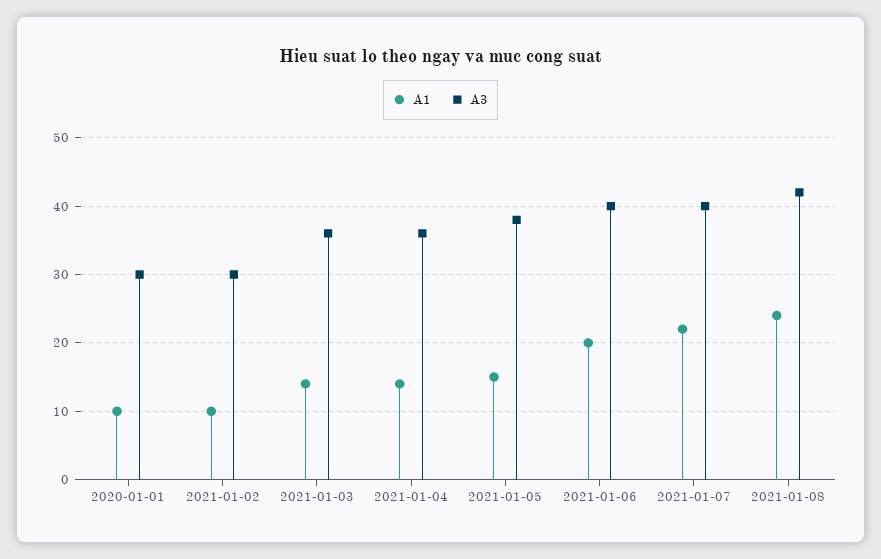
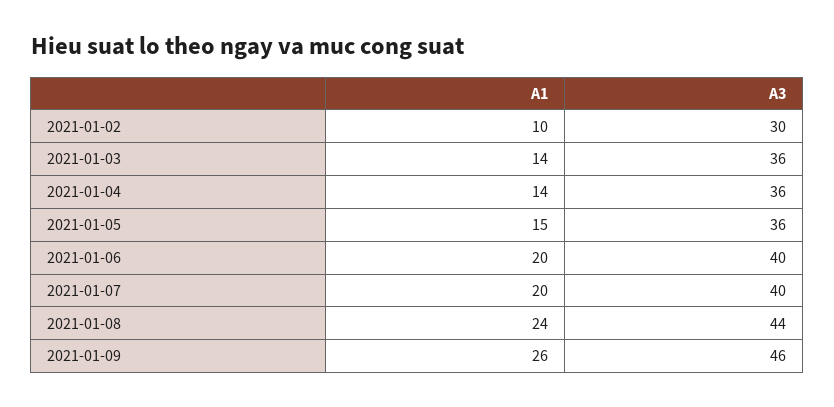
A1, 2020-01-01: 10 -> none
A3, 2020-01-01: 30 -> none
A3, 2021-01-05: 38 -> 36
A1, 2021-01-07: 22 -> 20
A3, 2021-01-08: 42 -> 44
A1, 2021-01-09: none -> 26
A3, 2021-01-09: none -> 46

